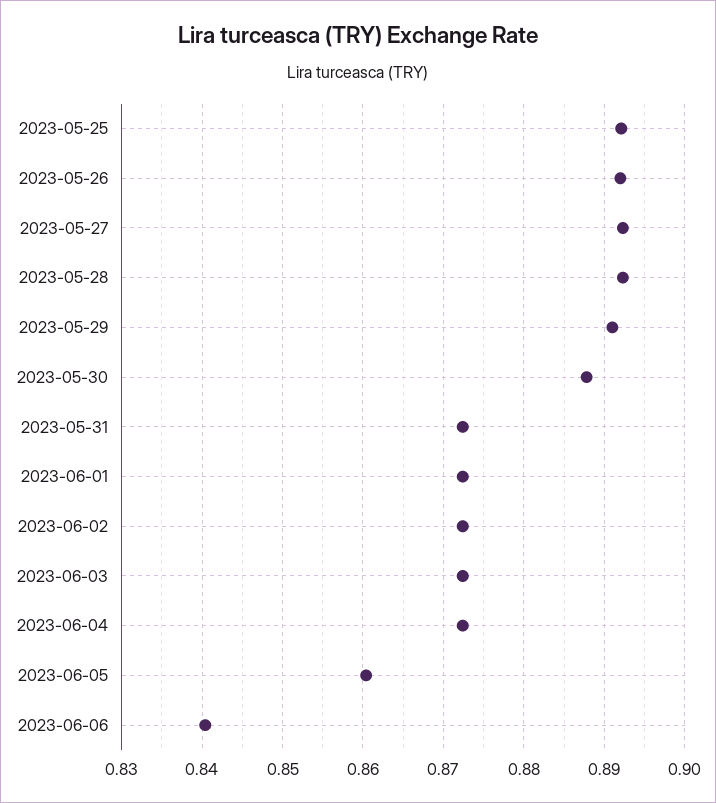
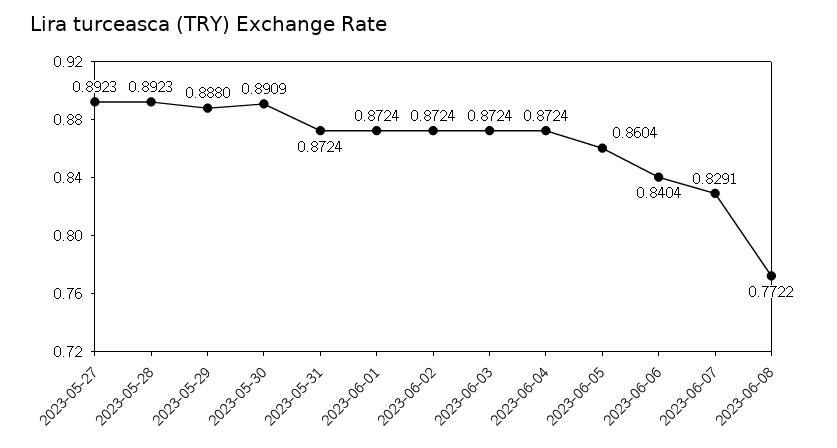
2023-05-25: 0.892 -> none
2023-05-26: 0.892 -> none
2023-05-29: 0.891 -> 0.888
2023-05-30: 0.888 -> 0.8909
2023-06-07: none -> 0.8291
2023-06-08: none -> 0.7722

